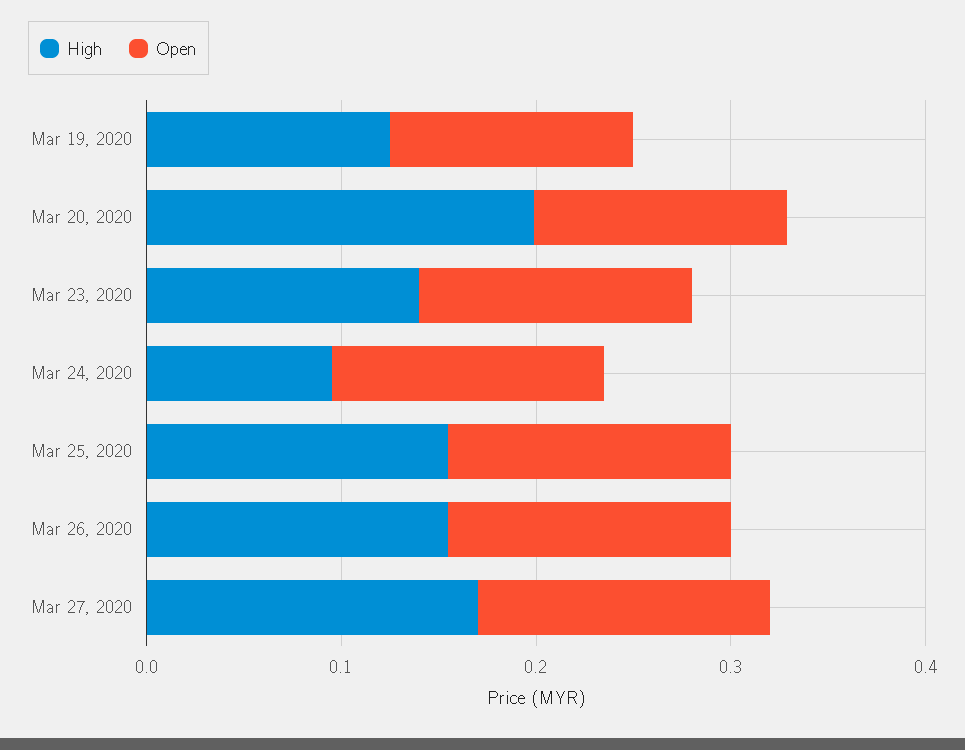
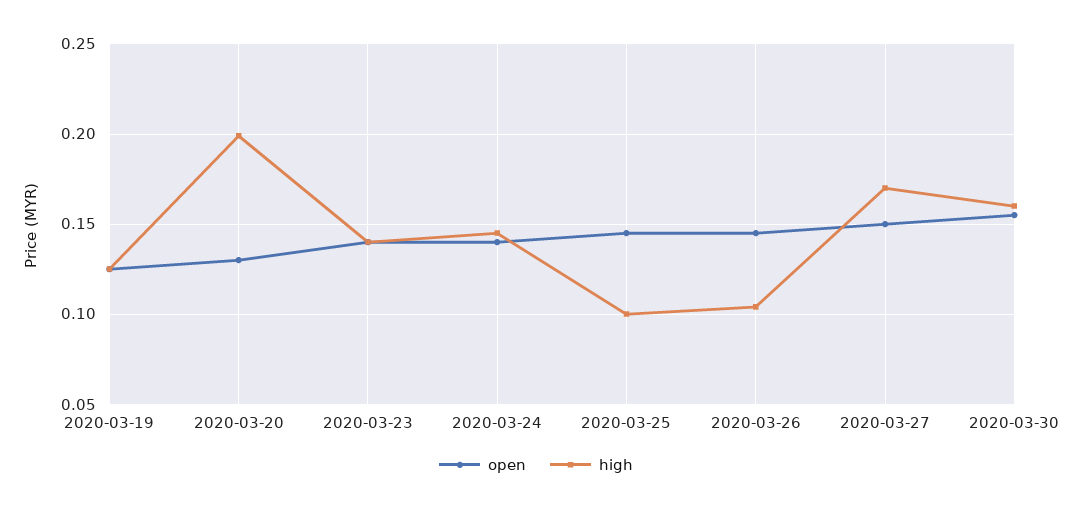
High, Mar 24, 2020: 0.1 -> 0.145
High, Mar 25, 2020: 0.16 -> 0.1
High, Mar 26, 2020: 0.16 -> 0.105
Open, 2020-03-30: none -> 0.155
High, 2020-03-30: none -> 0.16

